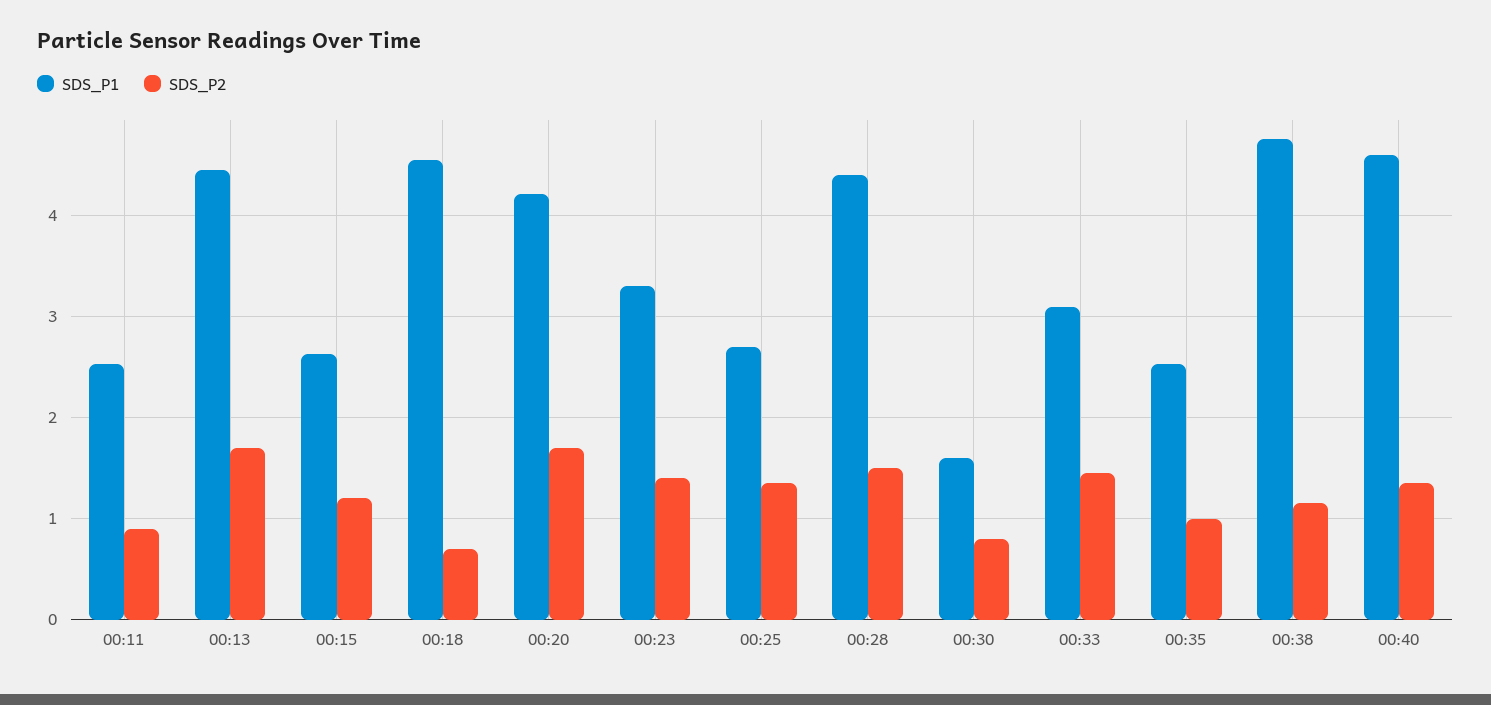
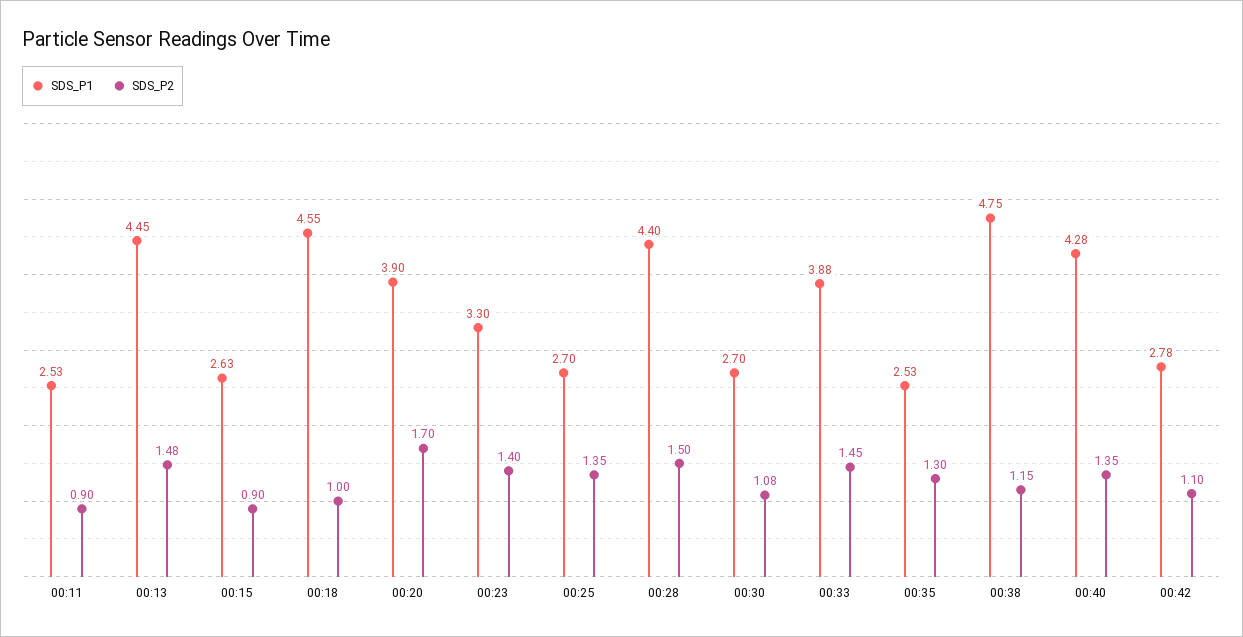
SDS_P2, 00:13: 1.7 -> 1.48
SDS_P2, 00:15: 1.2 -> 0.9
SDS_P2, 00:18: 0.7 -> 1
SDS_P1, 00:20: 4.2 -> 3.9
SDS_P1, 00:30: 1.6 -> 2.7
SDS_P2, 00:30: 0.8 -> 1.08
SDS_P1, 00:33: 3.1 -> 3.88
SDS_P2, 00:35: 1 -> 1.3
SDS_P1, 00:40: 4.6 -> 4.28
SDS_P1, 00:42: none -> 2.78
SDS_P2, 00:42: none -> 1.1

